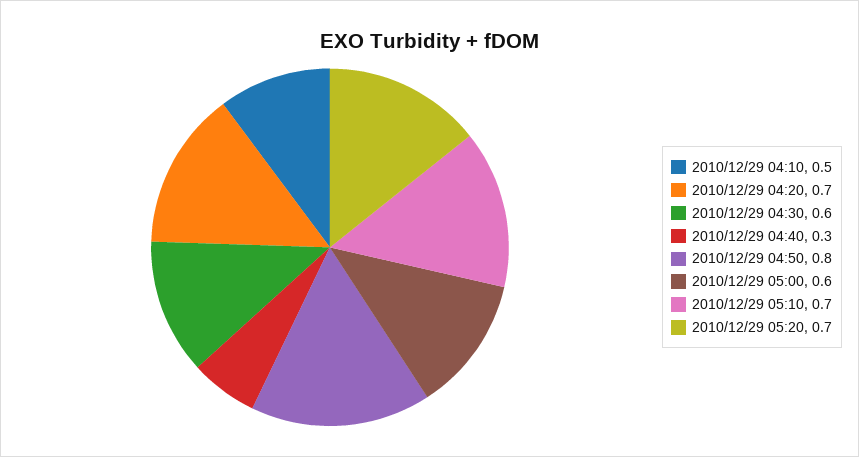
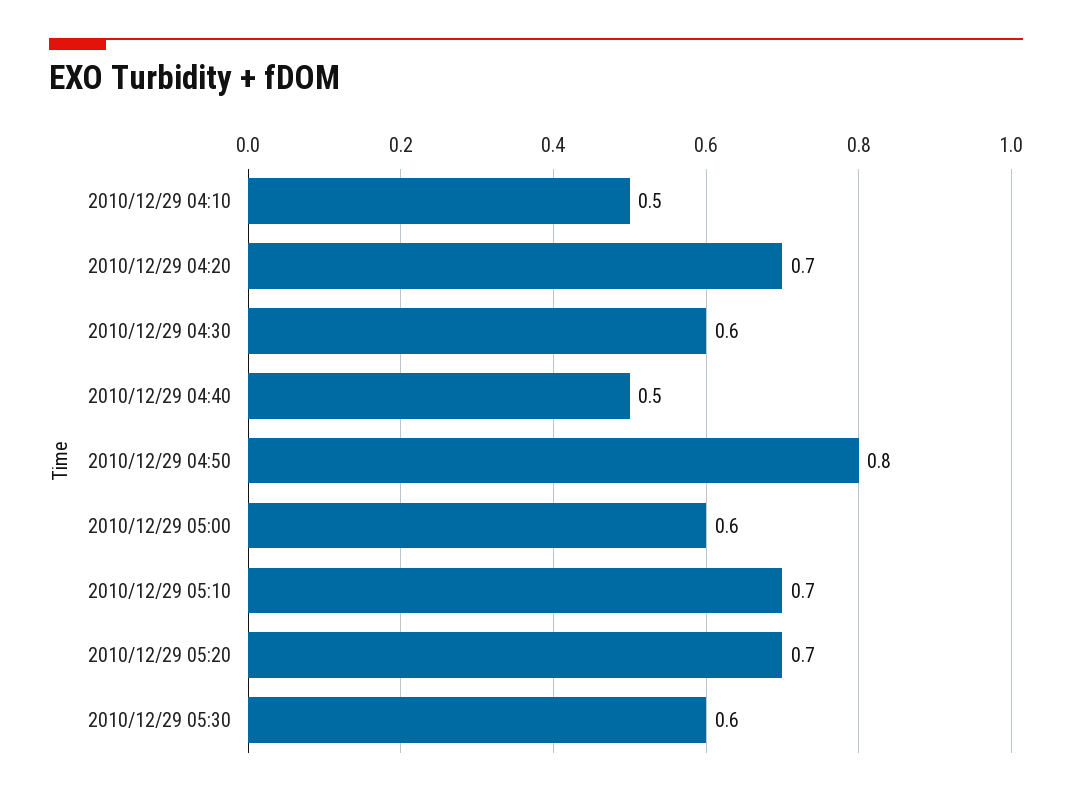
2010/12/29 04:40: 0.3 -> 0.5
2010/12/29 05:30: none -> 0.6

